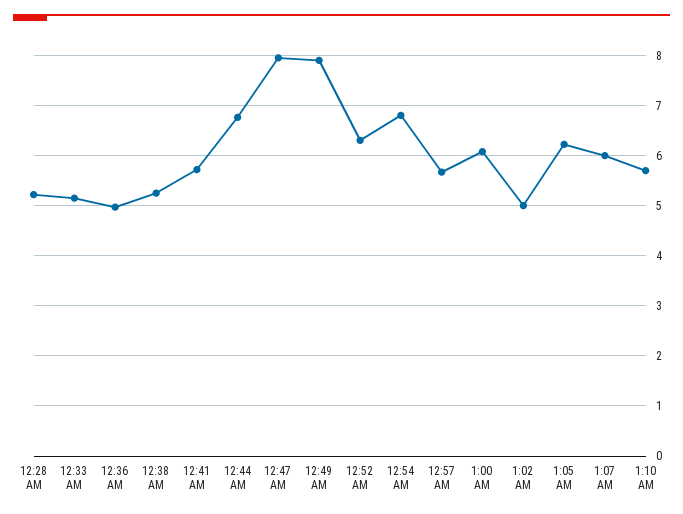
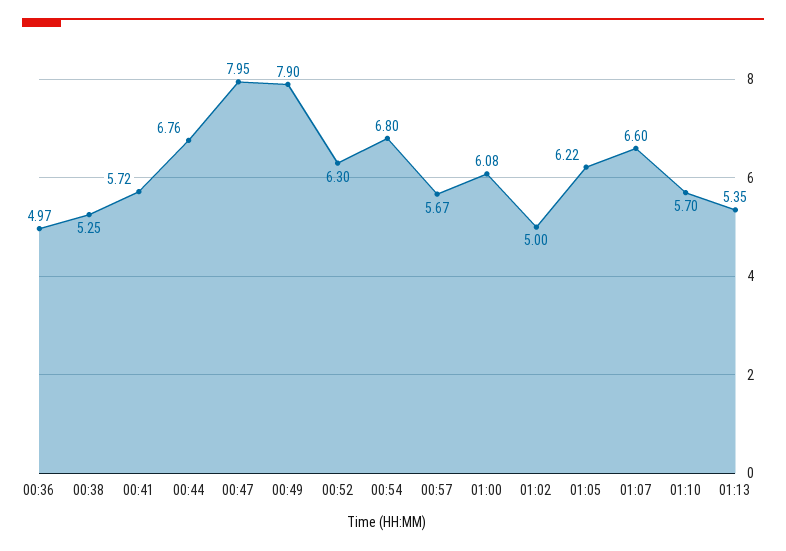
12:28 AM: 5.2 -> none
12:33 AM: 5.2 -> none
1:07 AM: 6 -> 6.6
01:13: none -> 5.35

